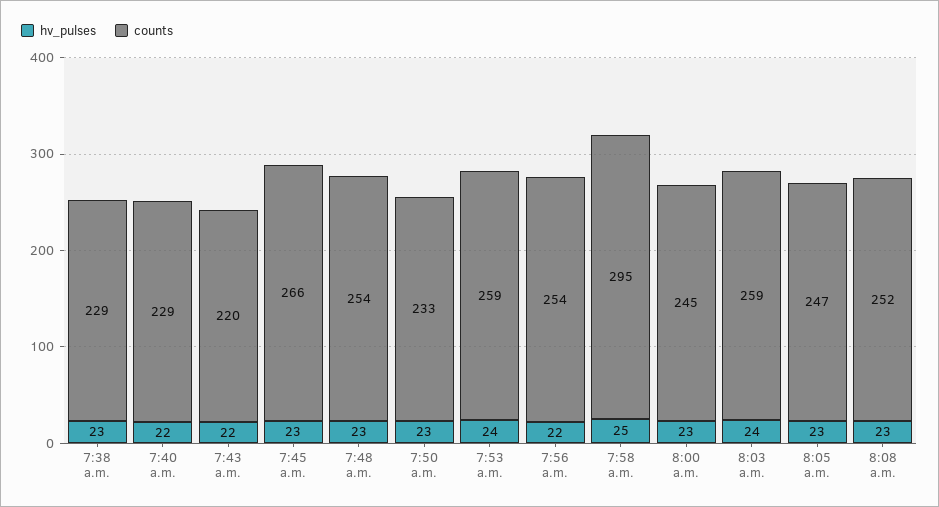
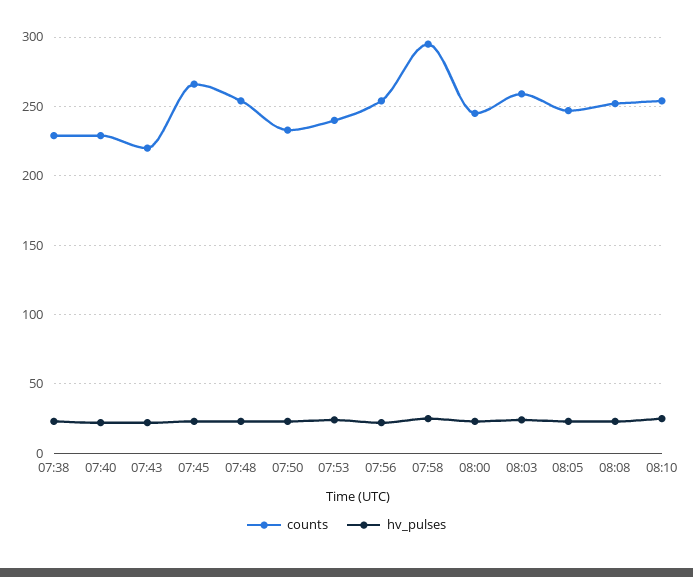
counts, 7:53 a.m.: 259 -> 240
counts, 08:10: none -> 255
hv_pulses, 08:10: none -> 25

